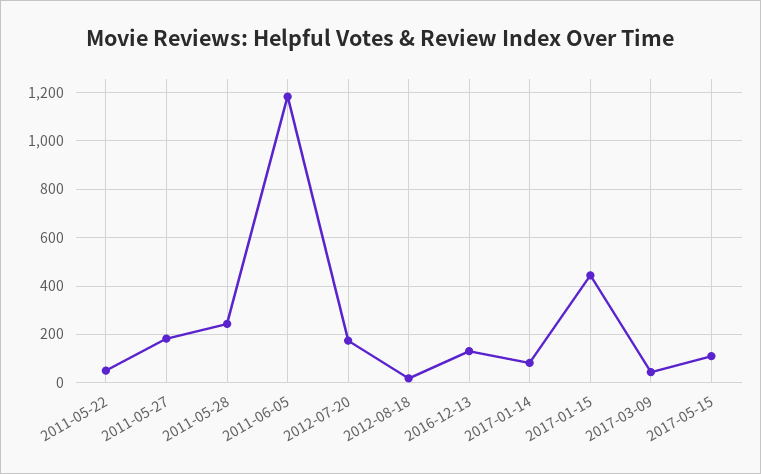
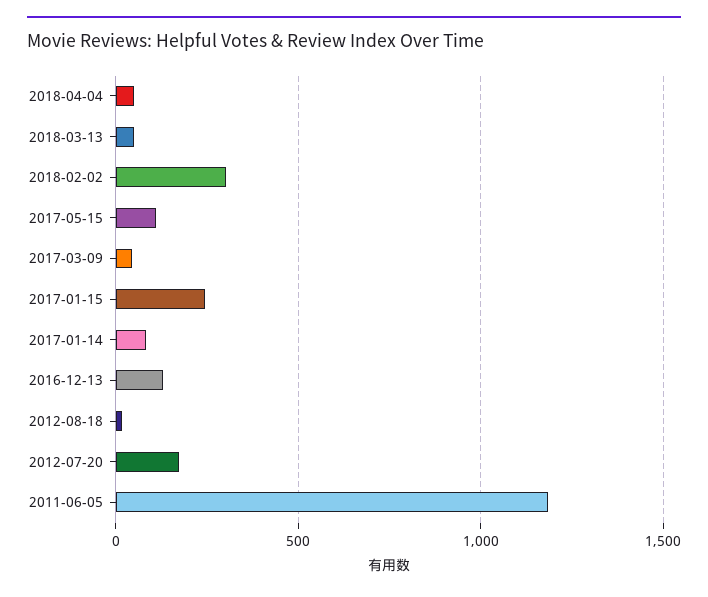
2011-05-22: 50 -> none
2011-05-27: 175 -> none
2011-05-28: 250 -> none
2017-01-15: 450 -> 250
2018-04-04: none -> 50
2018-03-13: none -> 50
2018-02-02: none -> 300

